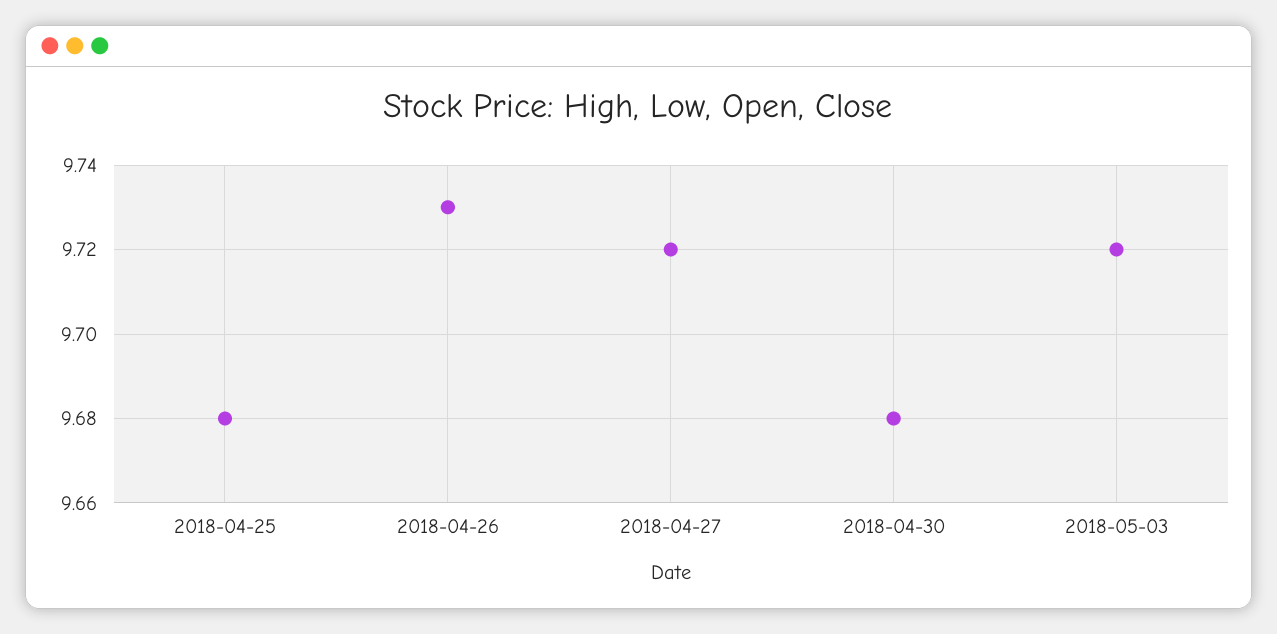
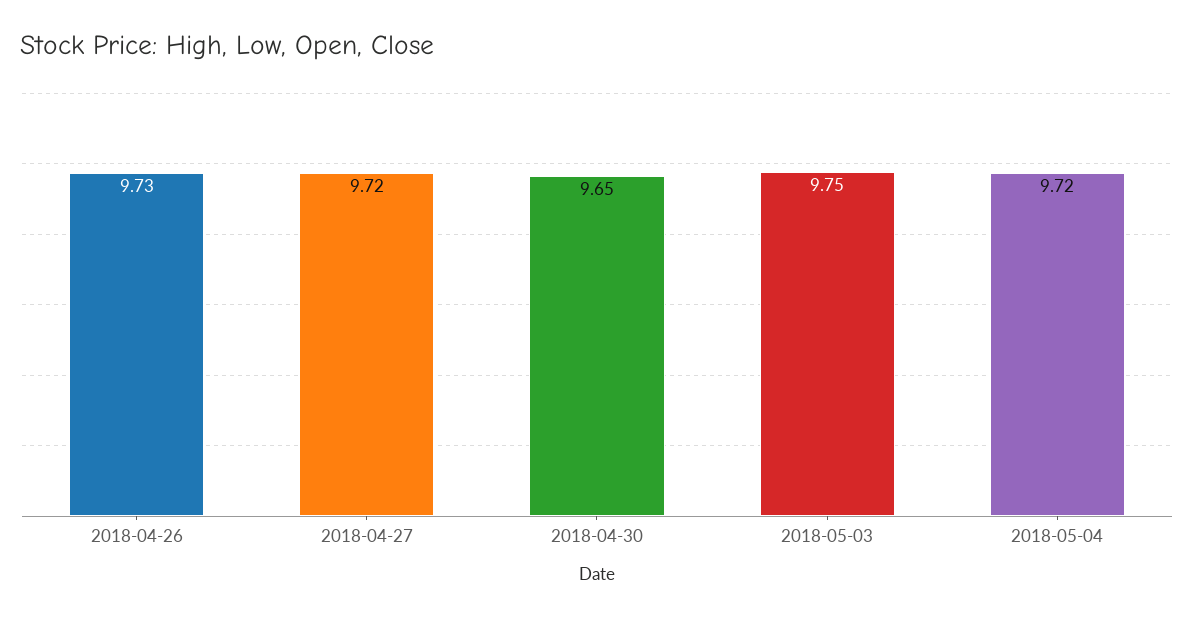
2018-04-25: 9.68 -> none
2018-04-30: 9.68 -> 9.65
2018-05-03: 9.72 -> 9.75
2018-05-04: none -> 9.72

